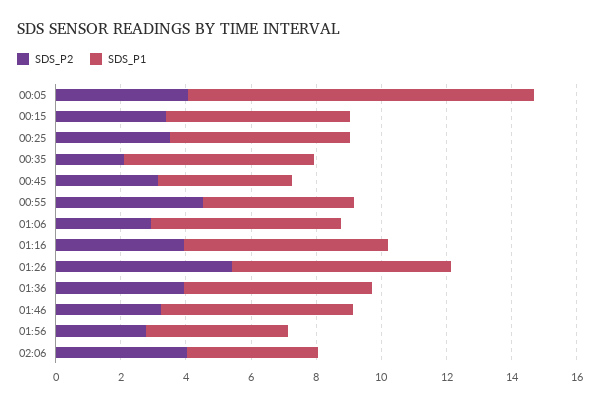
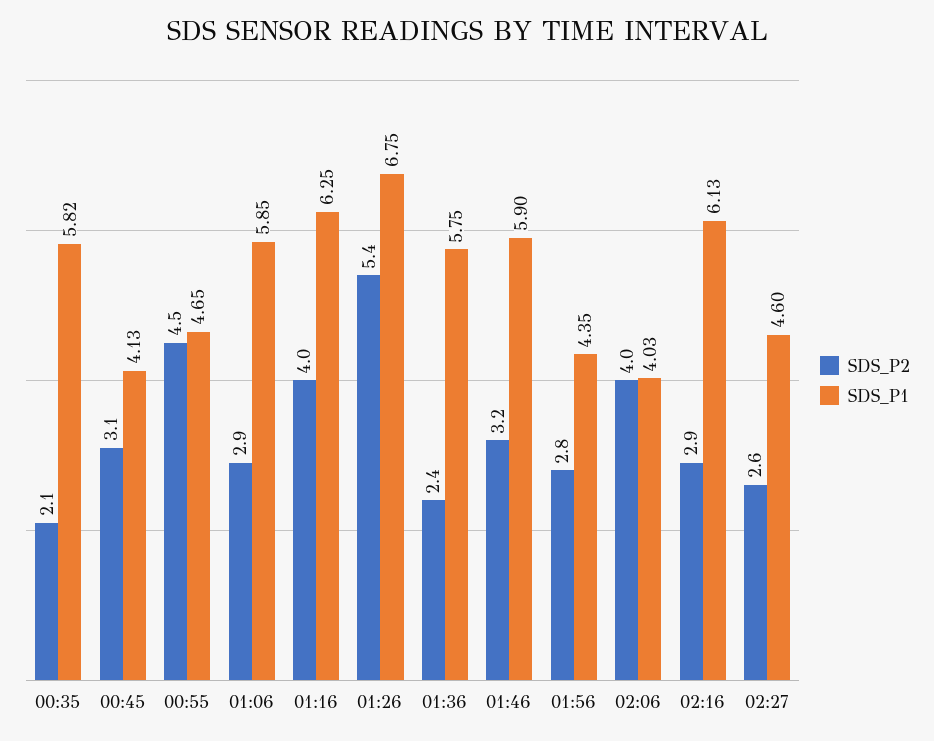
SDS_P2, 00:05: 4 -> none
SDS_P1, 00:05: 10.5 -> none
SDS_P2, 00:15: 3.5 -> none
SDS_P1, 00:15: 5.5 -> none
SDS_P2, 00:25: 3.5 -> none
SDS_P1, 00:25: 5.5 -> none
SDS_P2, 01:36: 4 -> 2.4
SDS_P2, 02:16: none -> 2.9
SDS_P1, 02:16: none -> 6.13
SDS_P2, 02:27: none -> 2.6
SDS_P1, 02:27: none -> 4.6

